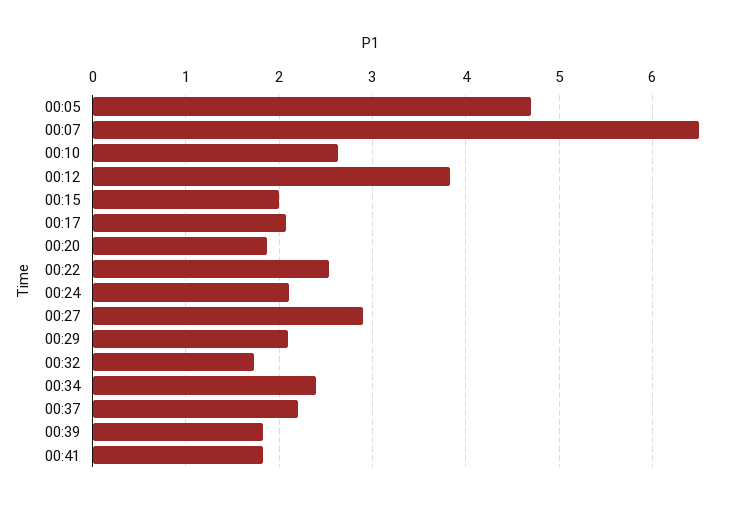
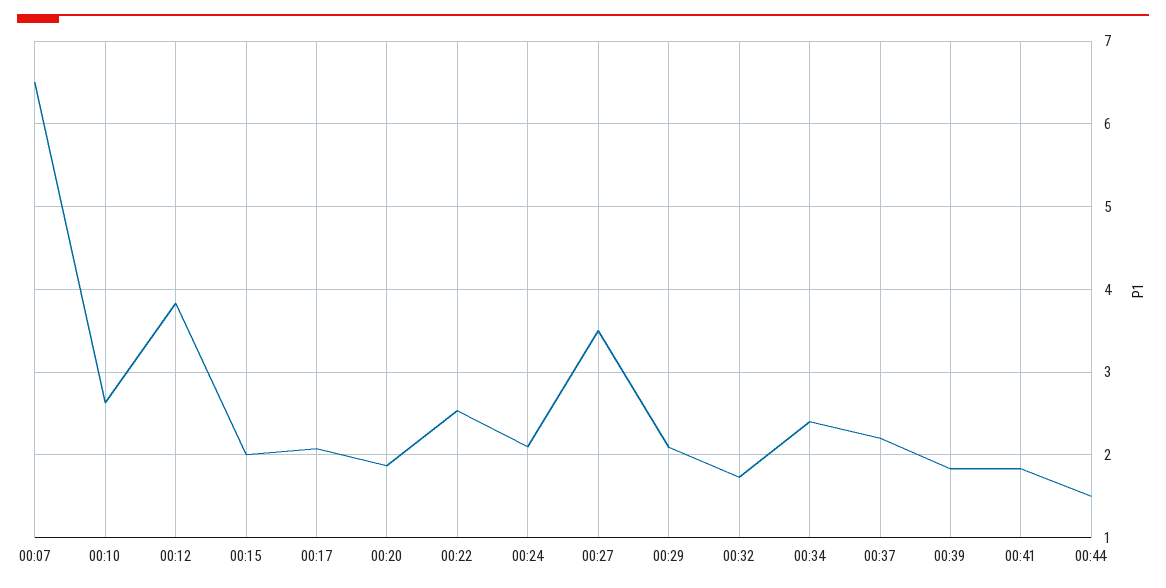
00:05: 4.7 -> none
00:27: 2.9 -> 3.5
00:44: none -> 1.5

